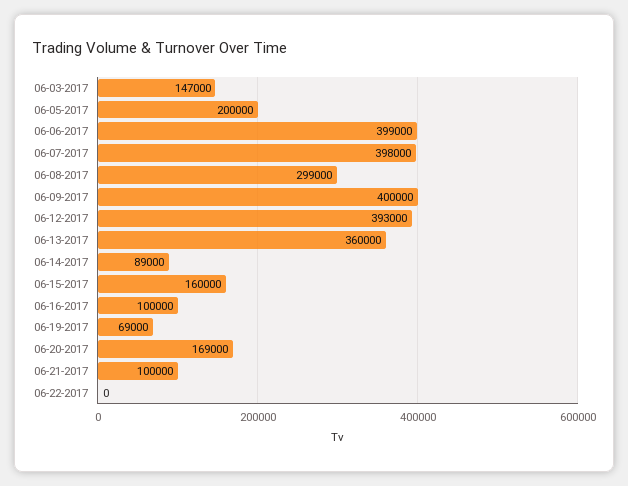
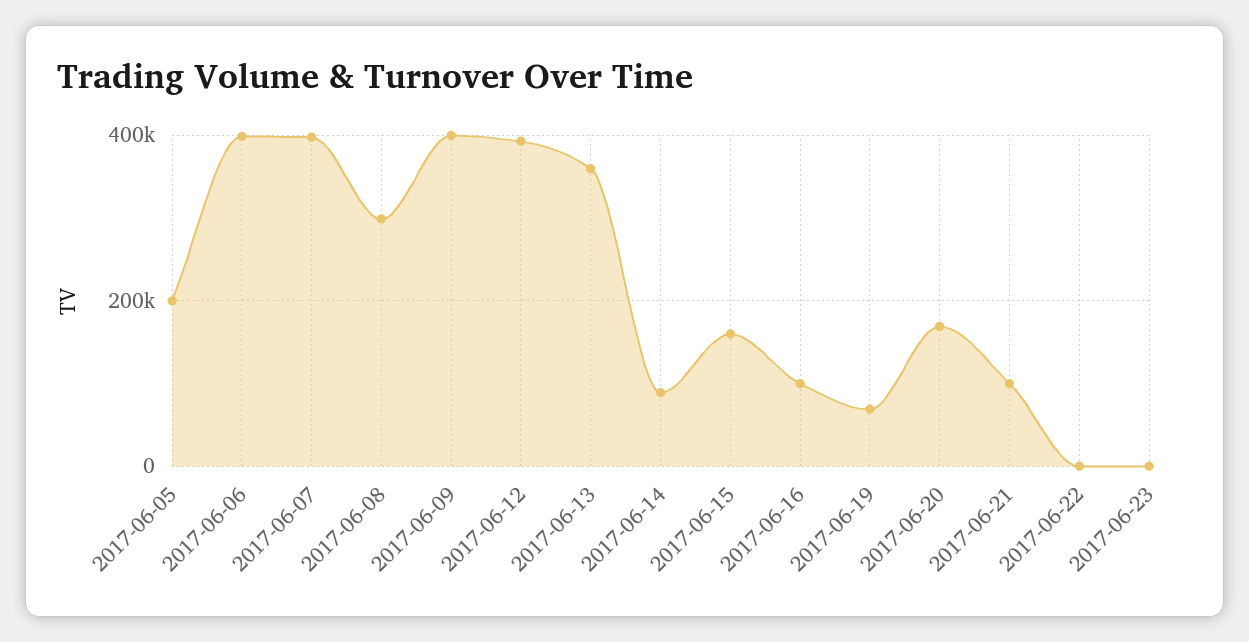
06-03-2017: 147000 -> none
2017-06-23: none -> 0

